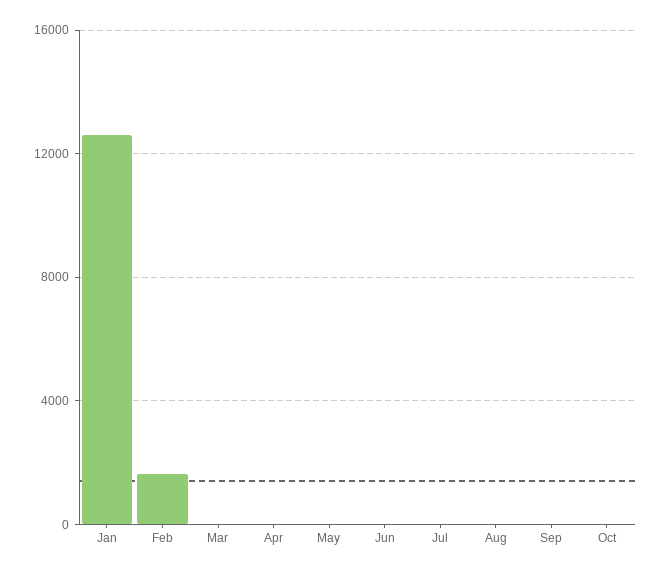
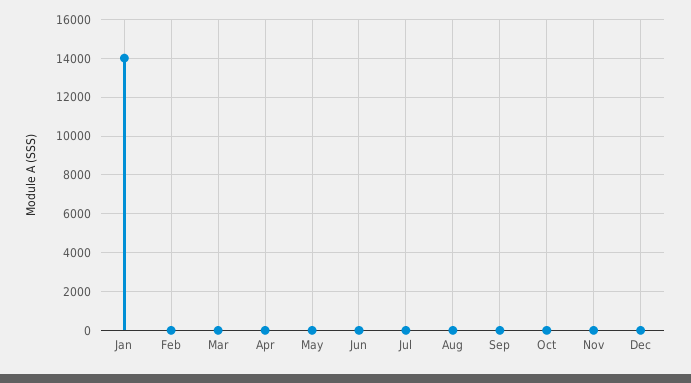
Jan: 12500 -> 14000
Feb: 1500 -> 0
Nov: none -> 0
Dec: none -> 0

